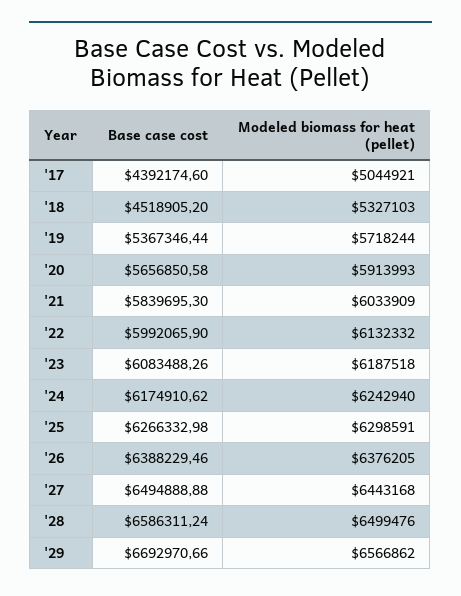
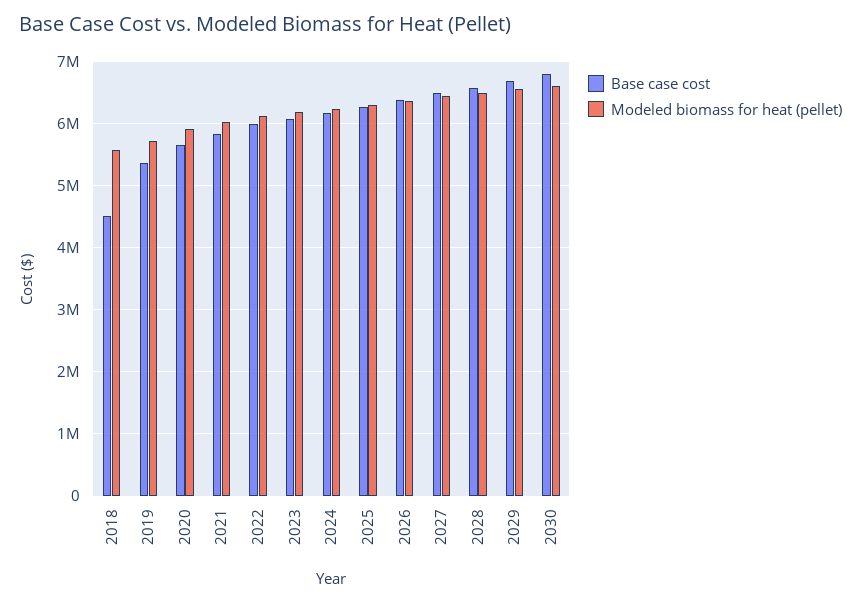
Base case cost, '17: 4392174.6 -> none
Modeled biomass for heat (pellet), '17: 5044921 -> none
Modeled biomass for heat (pellet), '18: 5327103 -> 5600000
Base case cost, 2030: none -> 6800000
Modeled biomass for heat (pellet), 2030: none -> 6600000

